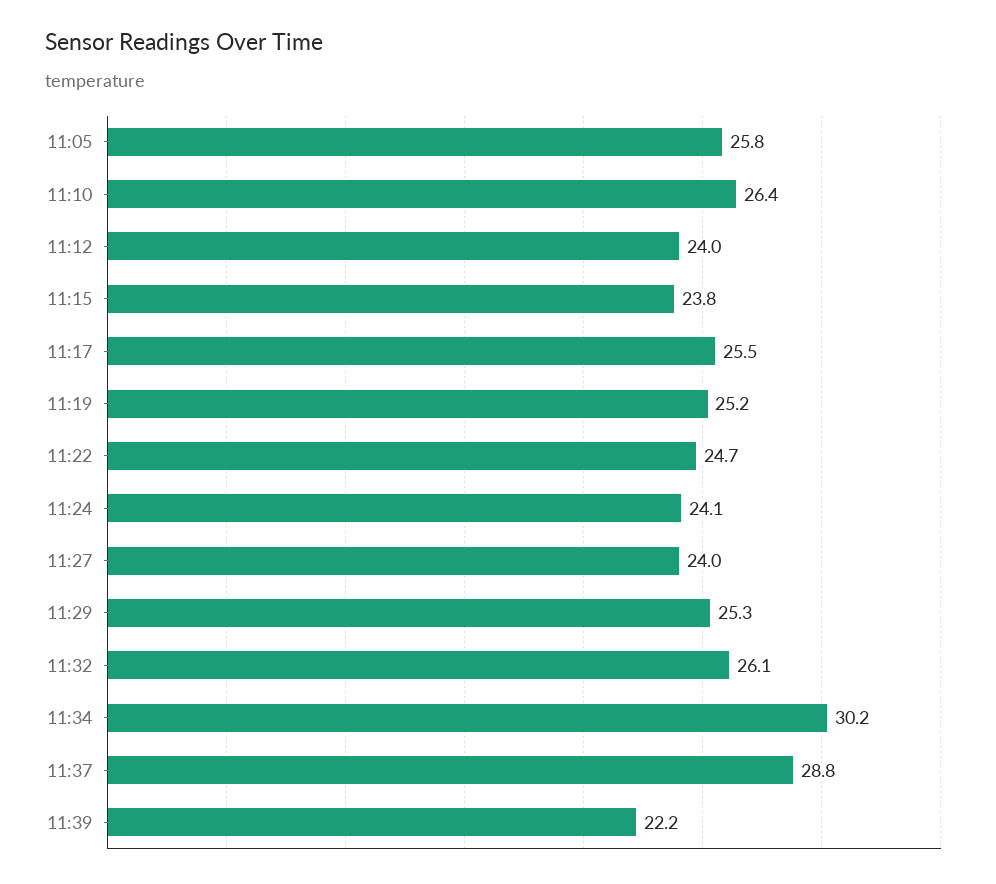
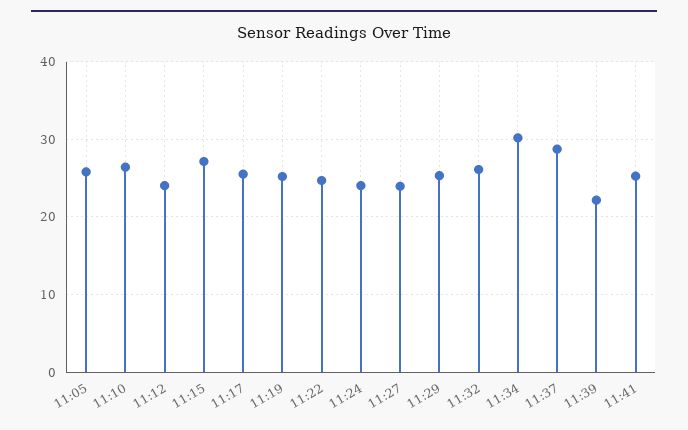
11:15: 23.8 -> 27
11:41: none -> 25

